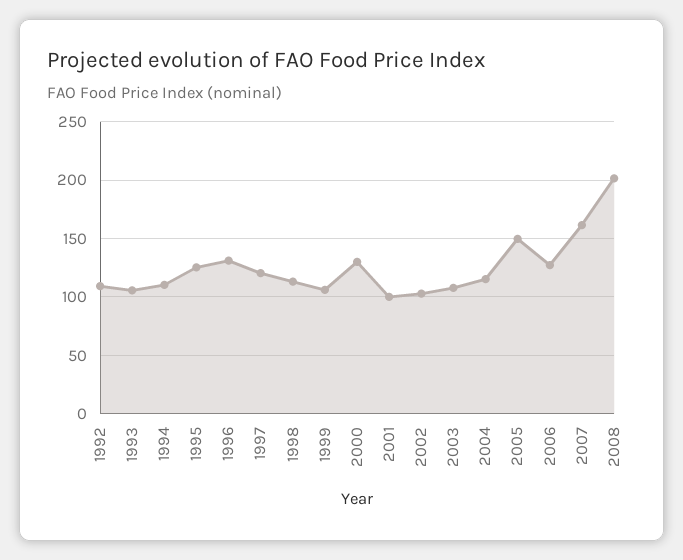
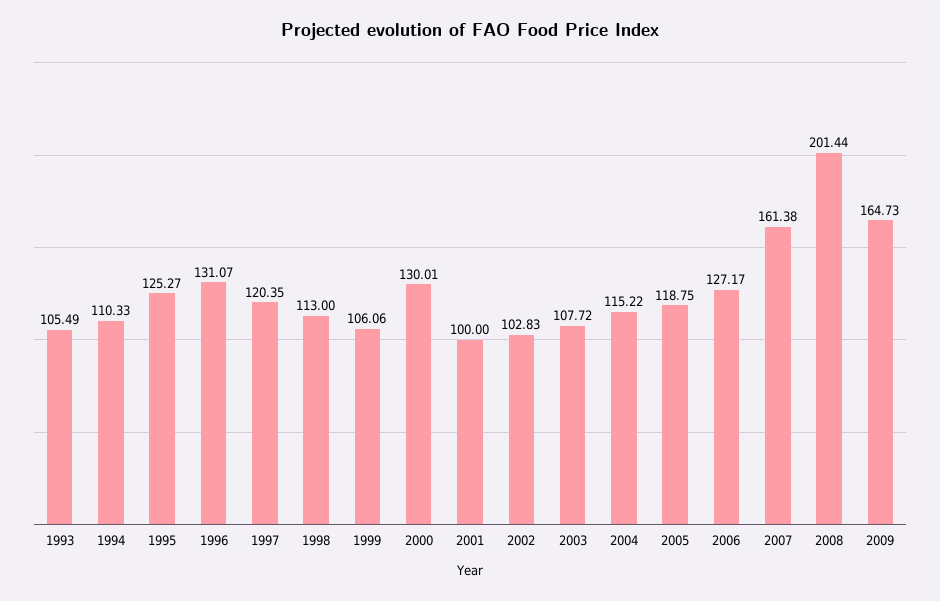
1992: 110 -> none
2005: 150 -> 118.75
2009: none -> 164.73

